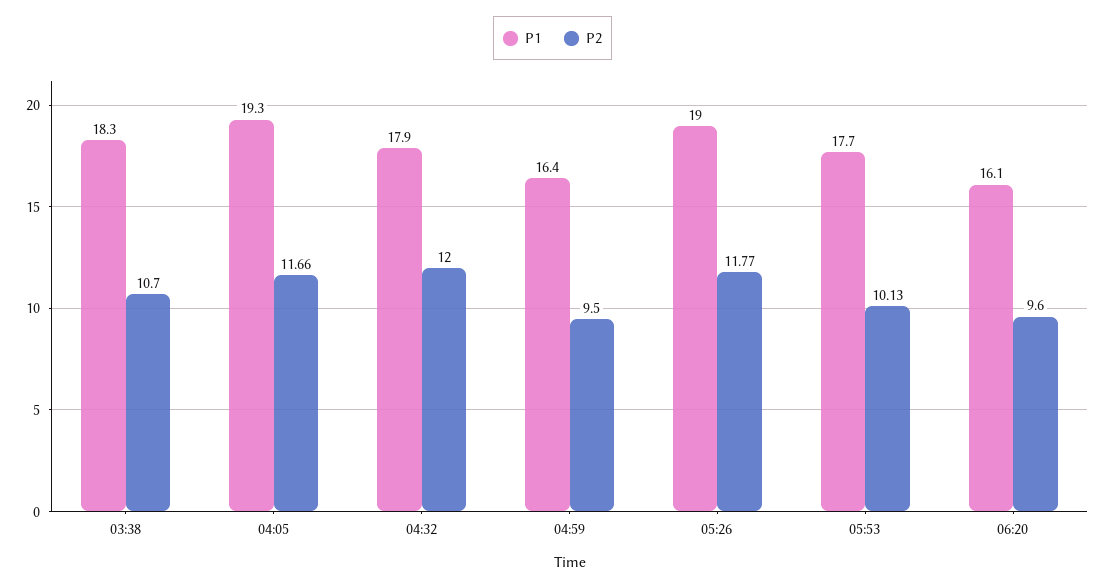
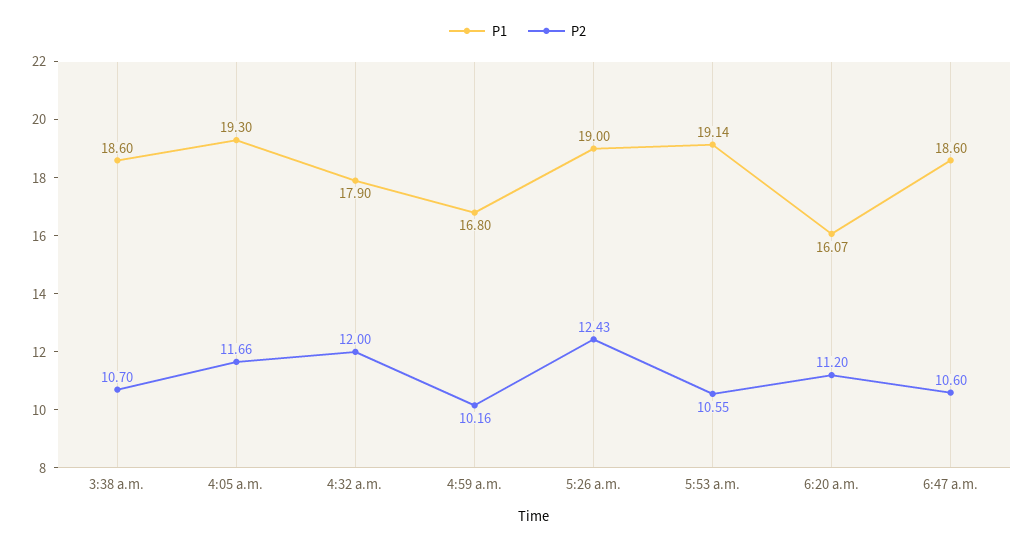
P1, 03:38: 18.3 -> 18.6
P1, 04:59: 16.4 -> 16.8
P2, 04:59: 9.5 -> 10.16
P2, 05:26: 11.77 -> 12.43
P1, 05:53: 17.7 -> 19.14
P2, 05:53: 10.13 -> 10.55
P2, 06:20: 9.6 -> 11.2
P1, 6:47 a.m.: none -> 18.6
P2, 6:47 a.m.: none -> 10.6

